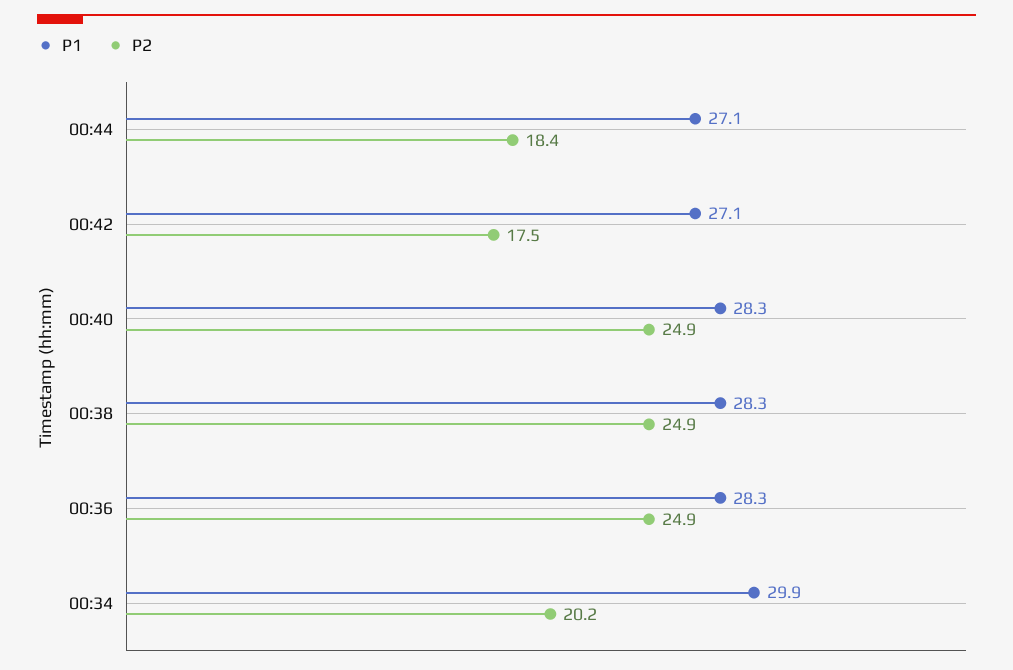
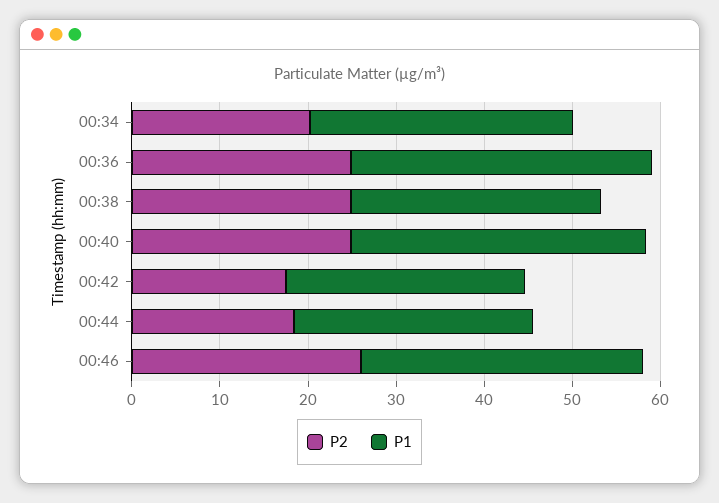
P1, 00:40: 28.3 -> 34
P1, 00:36: 28.3 -> 34
P2, 00:46: none -> 26
P1, 00:46: none -> 32

